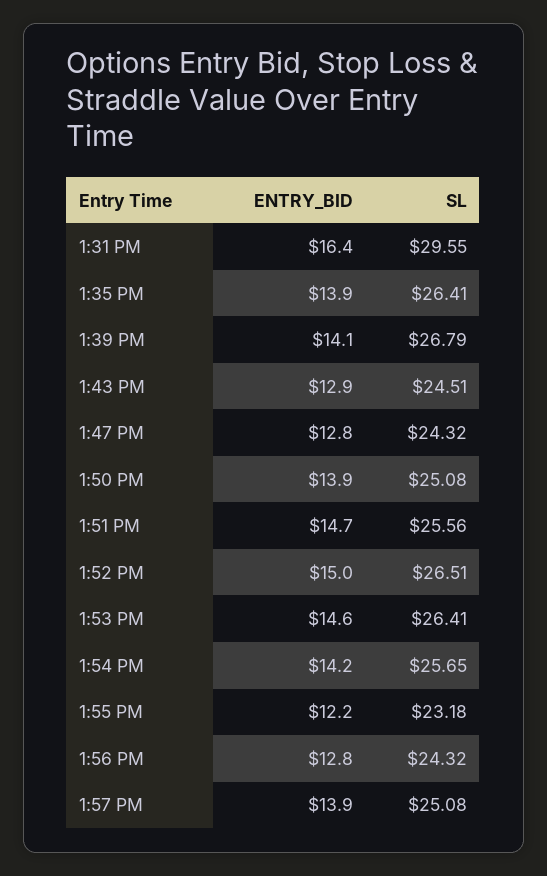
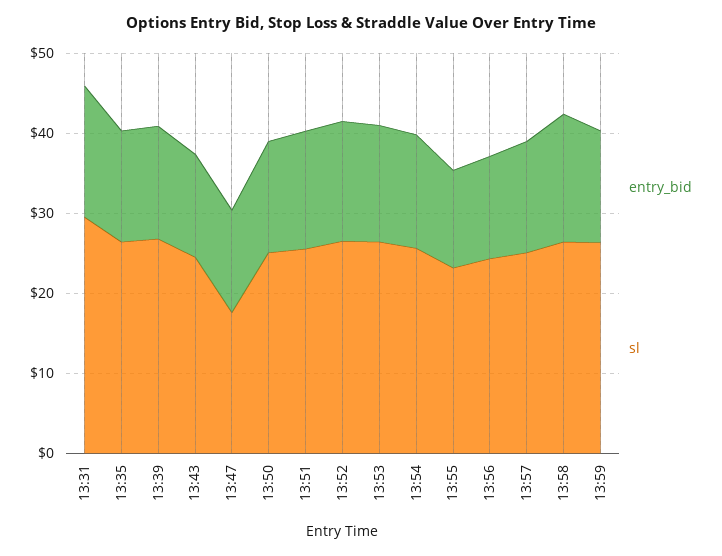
SL, 1:47 PM: 24.32 -> 18
ENTRY_BID, 13:58: none -> 16
SL, 13:58: none -> 26
ENTRY_BID, 13:59: none -> 14
SL, 13:59: none -> 26

